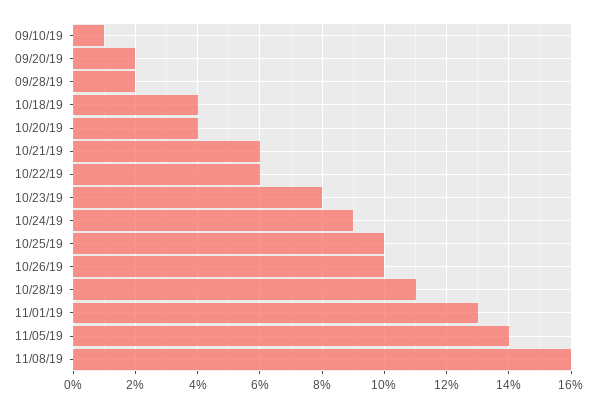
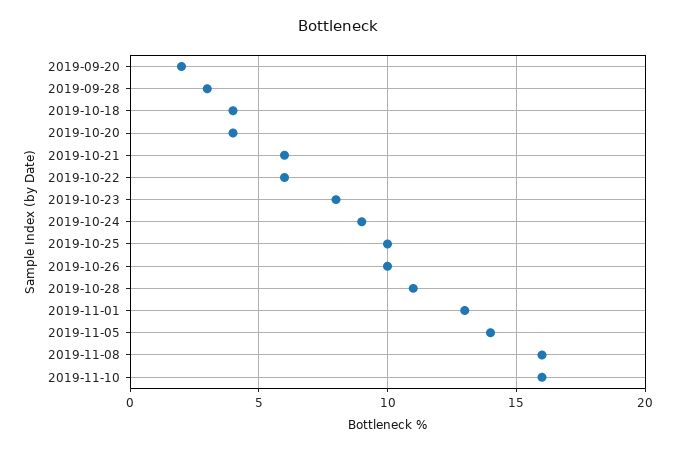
09/10/19: 1 -> none
09/28/19: 2 -> 3
2019-11-10: none -> 16

